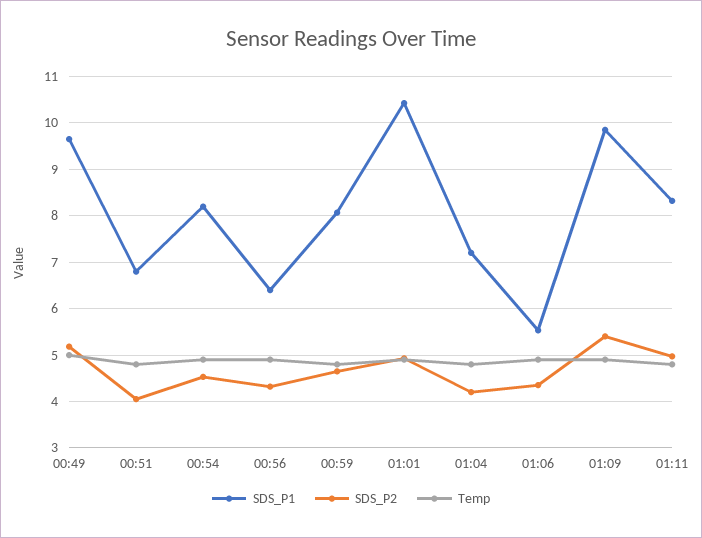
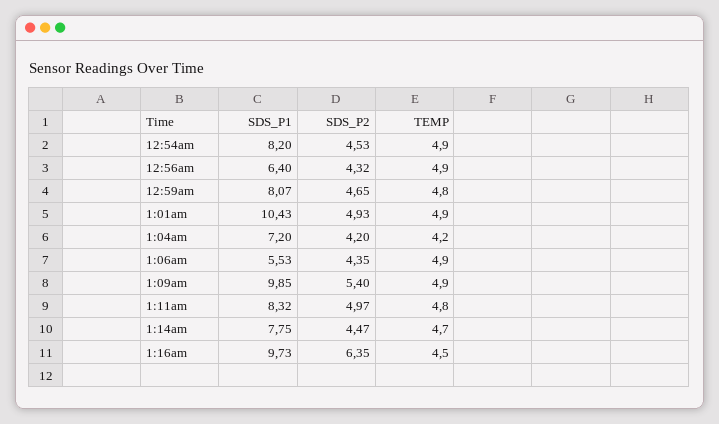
SDS_P1, 00:49: 9.6 -> none
SDS_P2, 00:49: 5.2 -> none
Temp, 00:49: 5 -> none
SDS_P1, 00:51: 6.8 -> none
SDS_P2, 00:51: 4 -> none
Temp, 00:51: 4.8 -> none
Temp, 01:04: 4.8 -> 4.2
SDS_P1, 1:14am: none -> 7.75
SDS_P2, 1:14am: none -> 4.47
Temp, 1:14am: none -> 4.7
SDS_P1, 1:16am: none -> 9.73
SDS_P2, 1:16am: none -> 6.35
Temp, 1:16am: none -> 4.5

